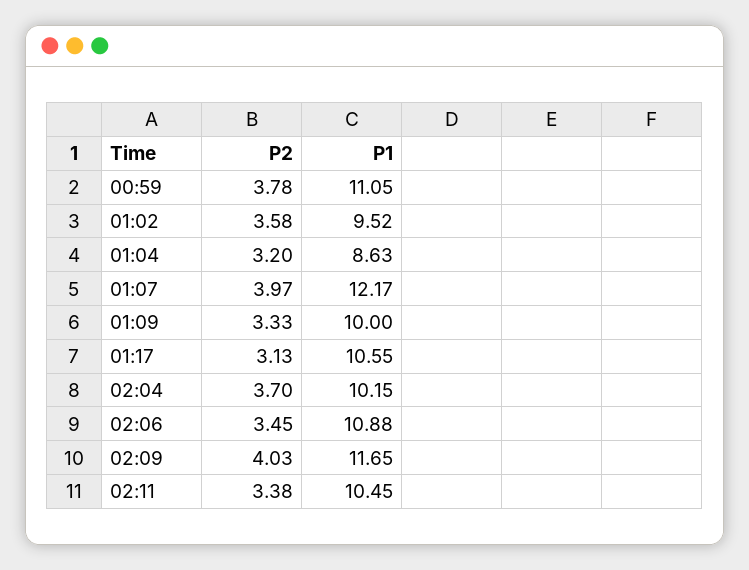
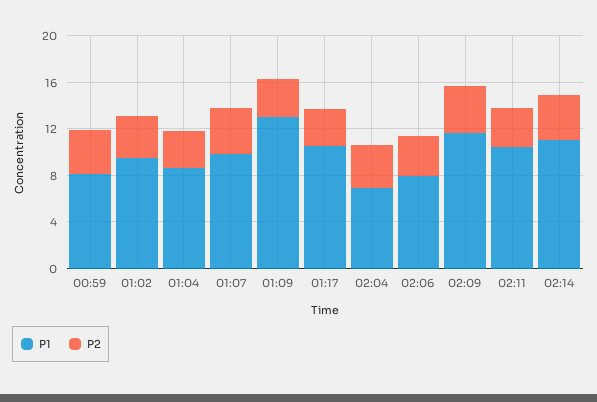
P1, 00:59: 11.05 -> 8
P1, 01:07: 12.17 -> 10
P1, 01:09: 10 -> 13
P1, 02:04: 10.15 -> 7
P1, 02:06: 10.88 -> 8
P1, 02:14: none -> 11
P2, 02:14: none -> 4

